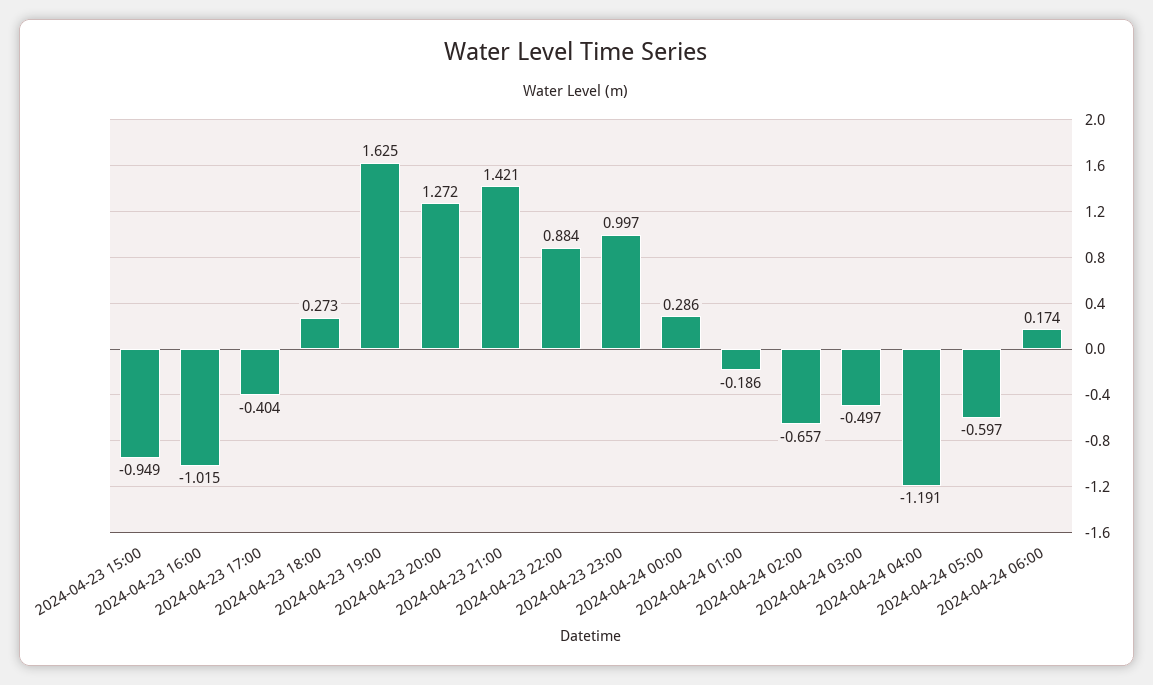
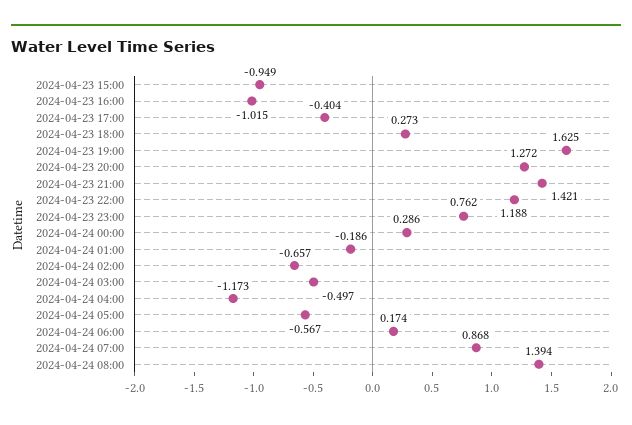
2024-04-23 22:00: 0.884 -> 1.188
2024-04-23 23:00: 0.997 -> 0.762
2024-04-24 04:00: -1.191 -> -1.173
2024-04-24 05:00: -0.597 -> -0.567
2024-04-24 07:00: none -> 0.868
2024-04-24 08:00: none -> 1.394

